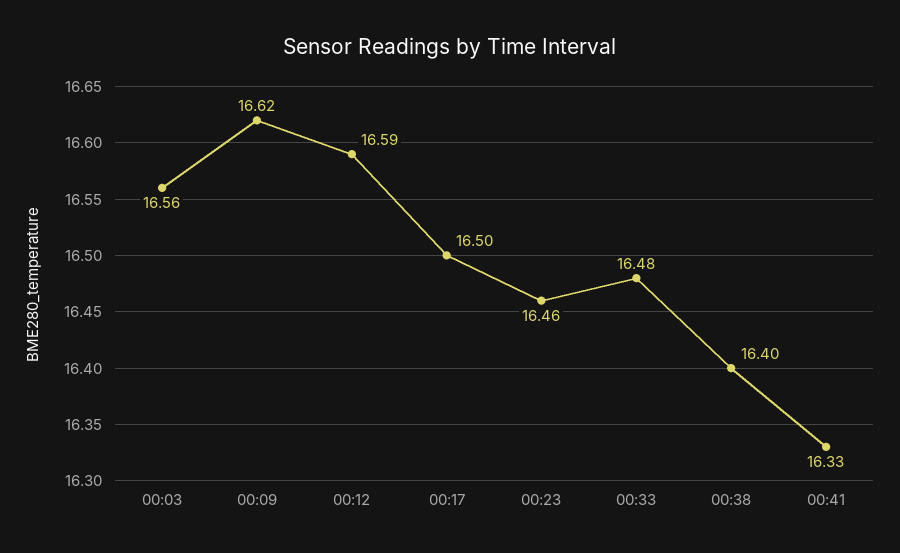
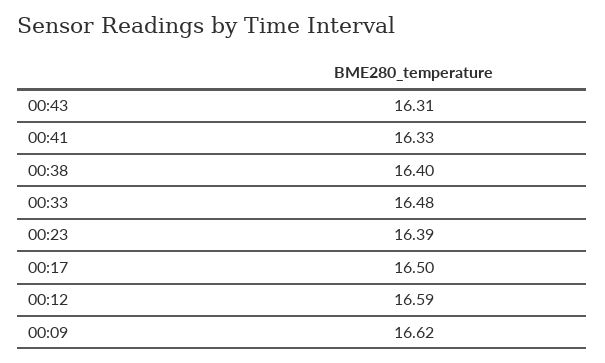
00:03: 16.56 -> none
00:23: 16.46 -> 16.39
00:43: none -> 16.31

